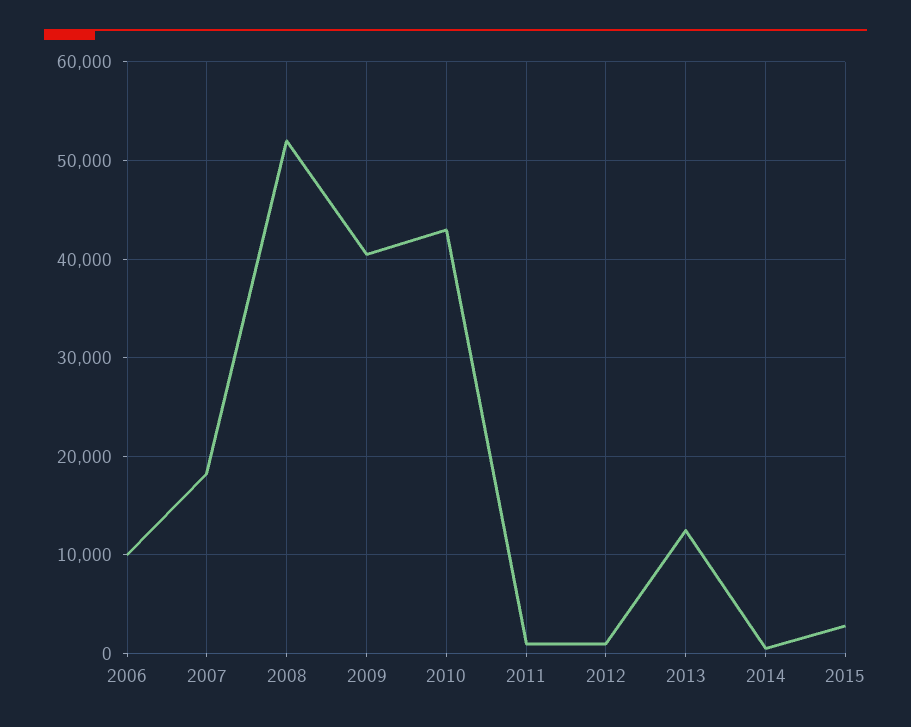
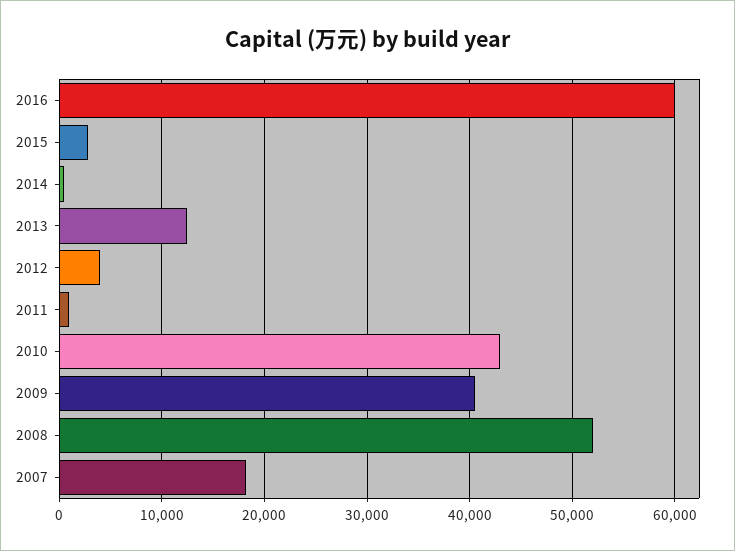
2006: 10000 -> none
2012: 1000 -> 4000
2016: none -> 60000

